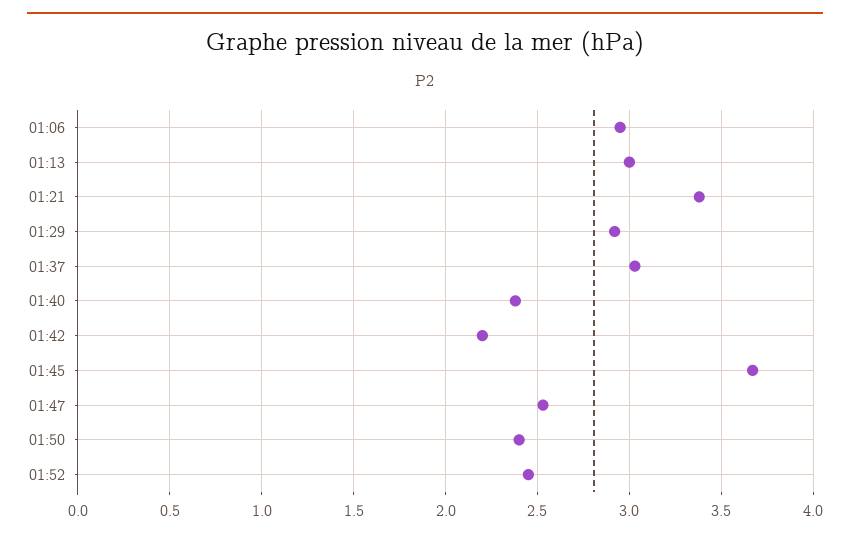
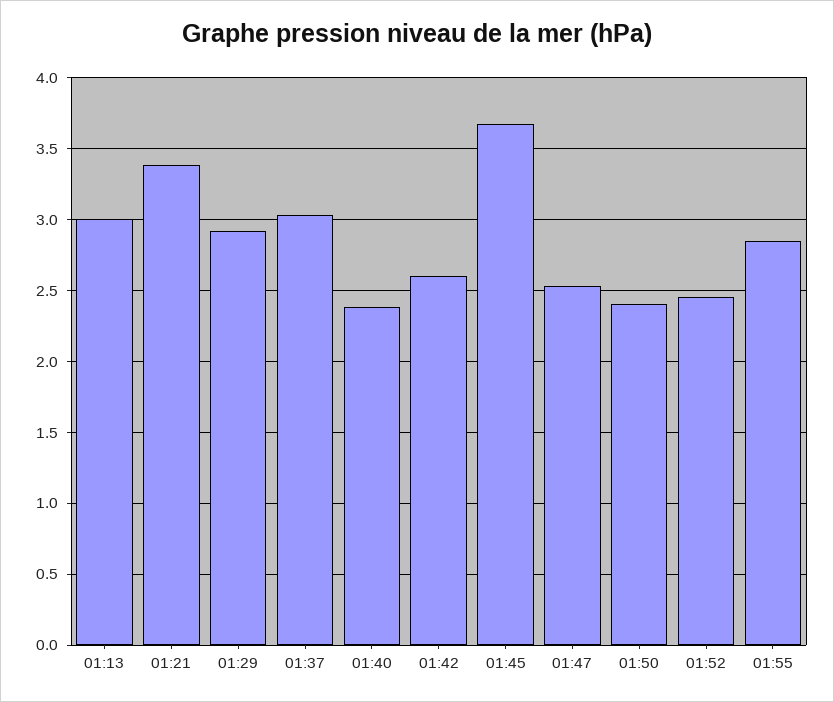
01:06: 2.95 -> none
01:42: 2.2 -> 2.6
01:55: none -> 2.85

